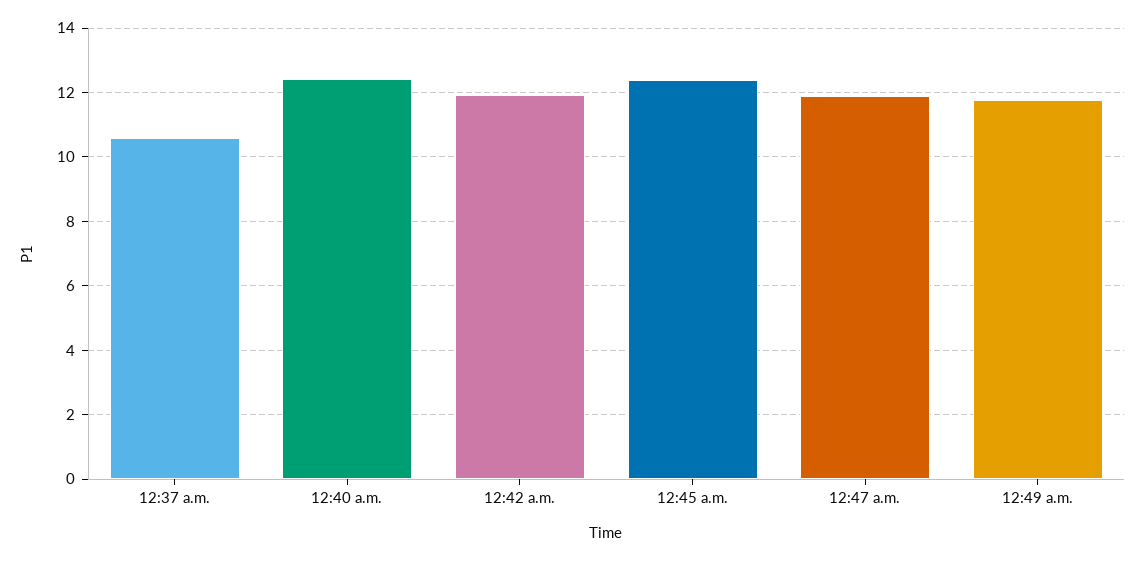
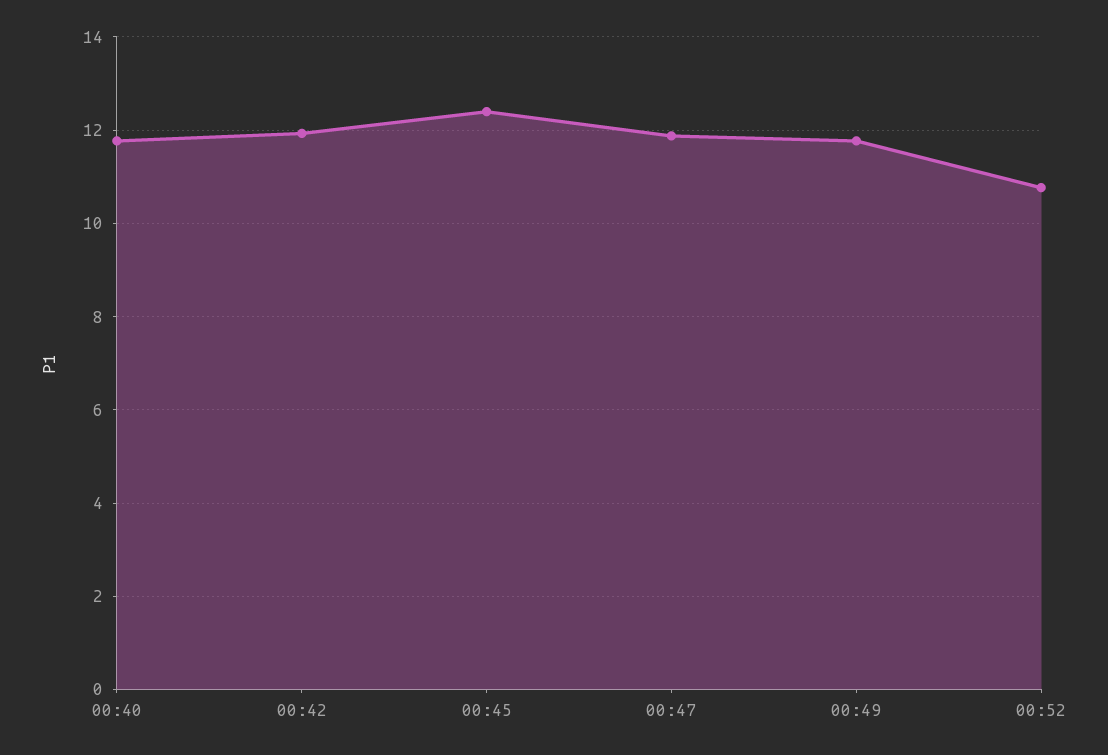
12:37 a.m.: 10.6 -> none
12:40 a.m.: 12.4 -> 11.8
00:52: none -> 10.8

